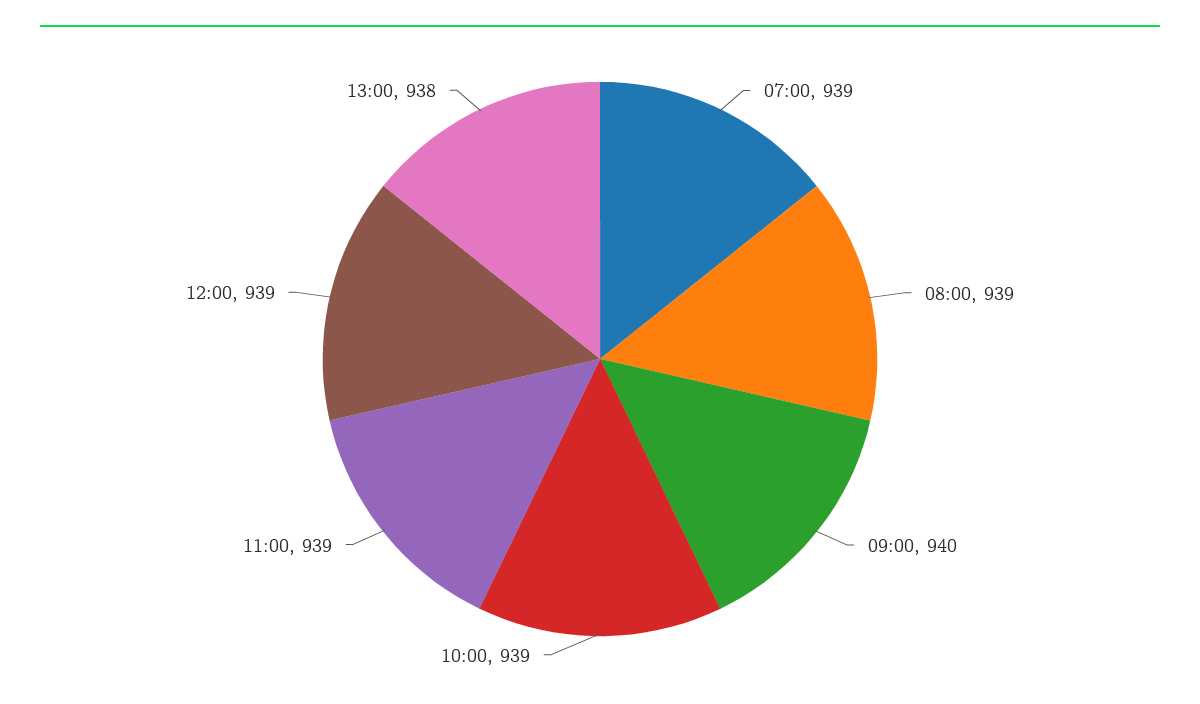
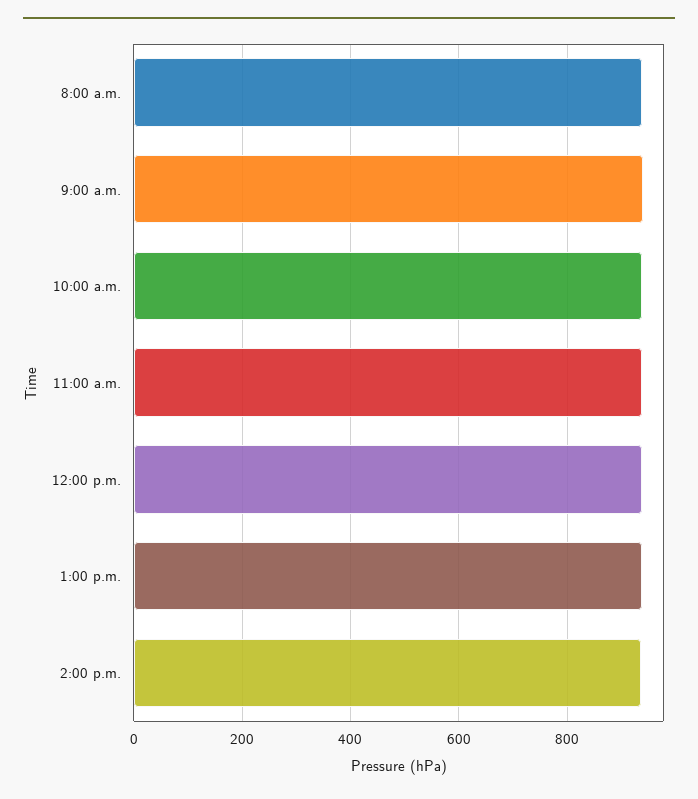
07:00: 939 -> none
2:00 p.m.: none -> 940

